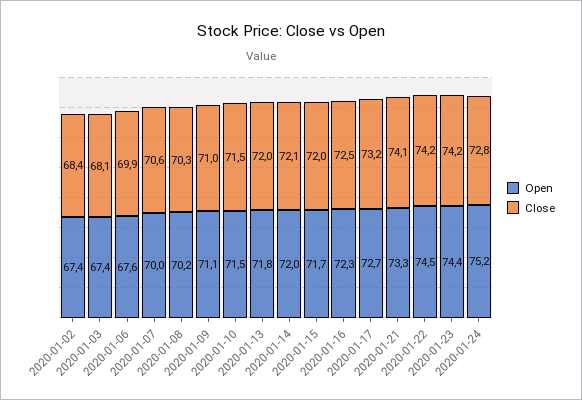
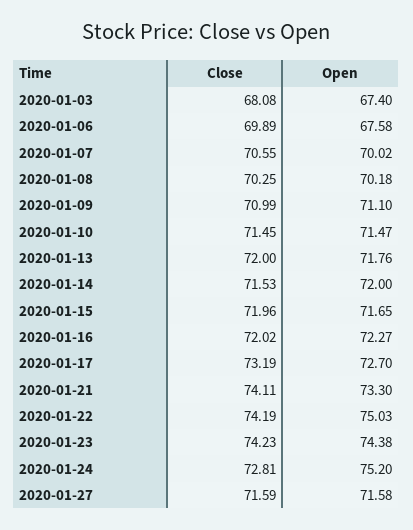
Open, 2020-01-02: 67.4 -> none
Close, 2020-01-02: 68.4 -> none
Close, 2020-01-14: 72.1 -> 71.53
Close, 2020-01-16: 72.5 -> 72.02
Open, 2020-01-22: 74.5 -> 75.03
Close, 2020-01-27: none -> 71.59
Open, 2020-01-27: none -> 71.58

